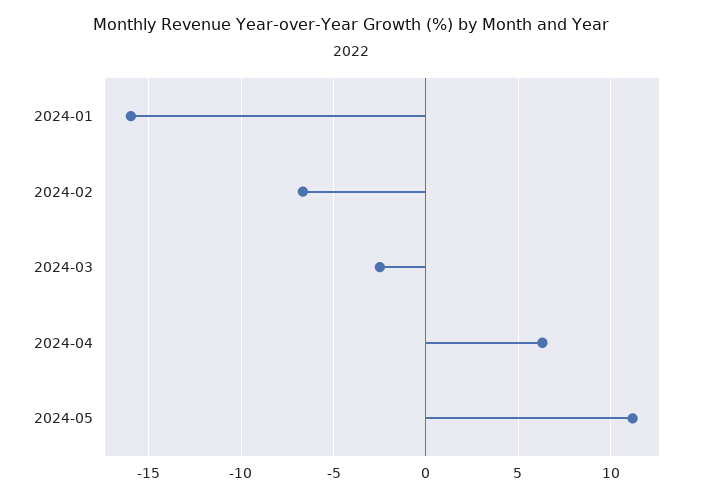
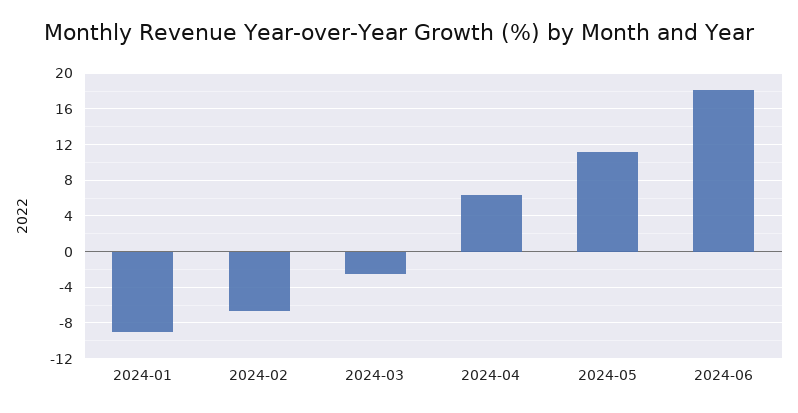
2024-01: -16 -> -9
2024-06: none -> 18

